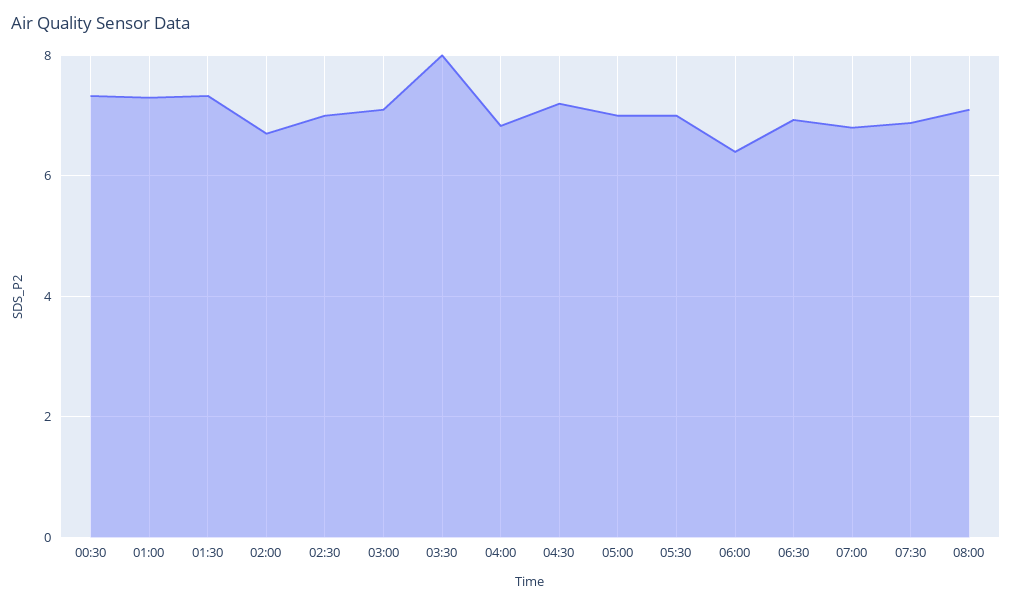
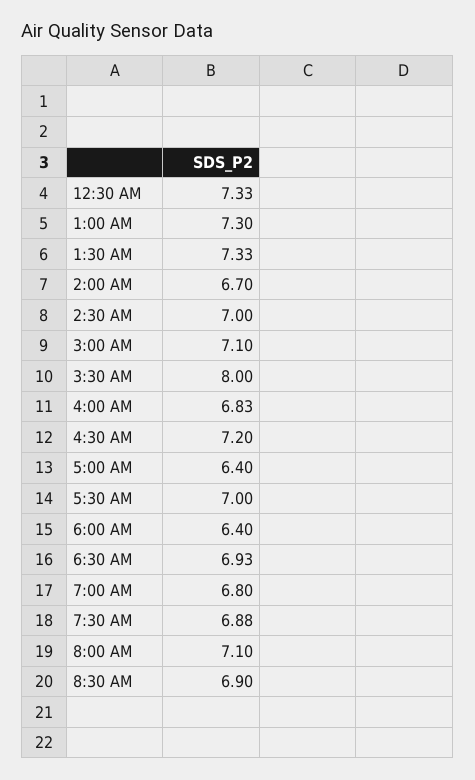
05:00: 7 -> 6.4
8:30 AM: none -> 6.9

